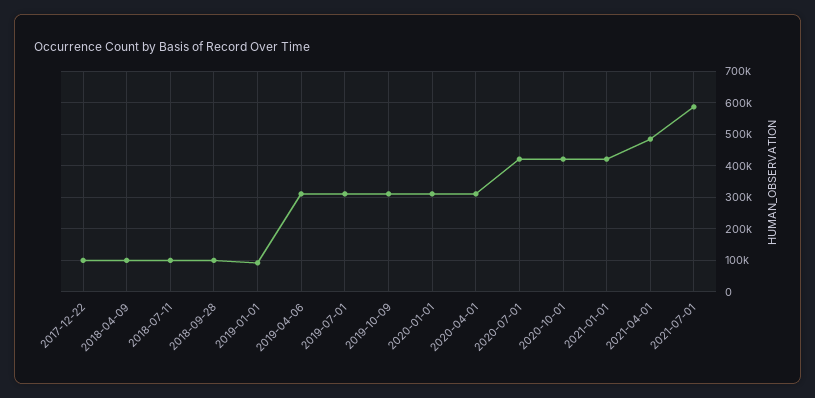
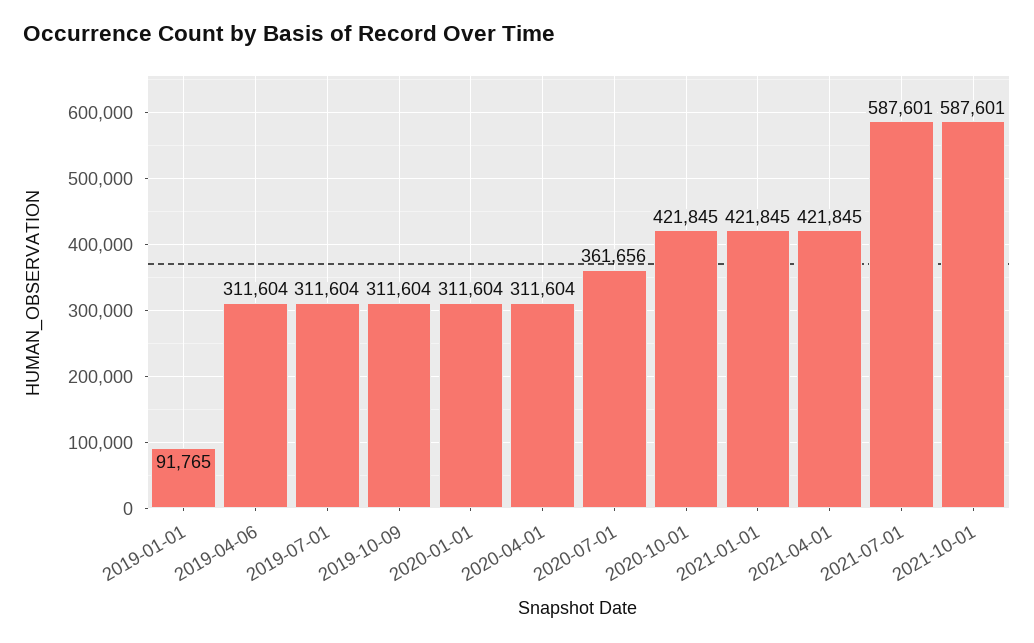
2017-12-22: 100000 -> none
2018-04-09: 100000 -> none
2018-07-11: 100000 -> none
2018-09-28: 100000 -> none
2020-07-01: 420000 -> 361656
2021-04-01: 480000 -> 421845
2021-10-01: none -> 587601

